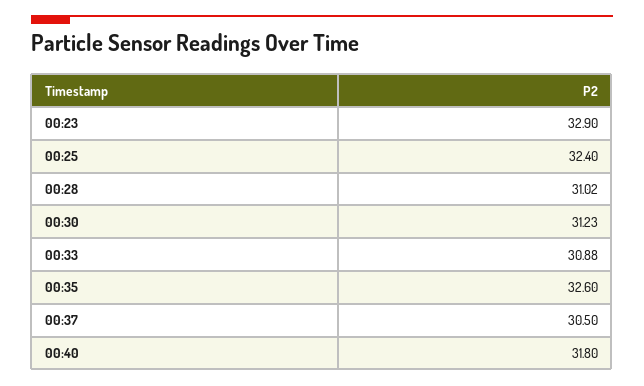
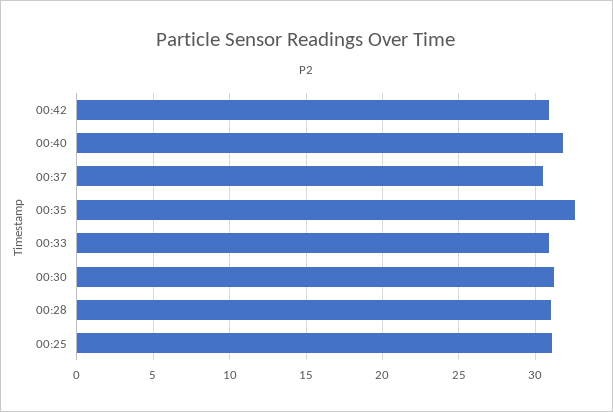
00:23: 32.9 -> none
00:25: 32.4 -> 31
00:42: none -> 31

